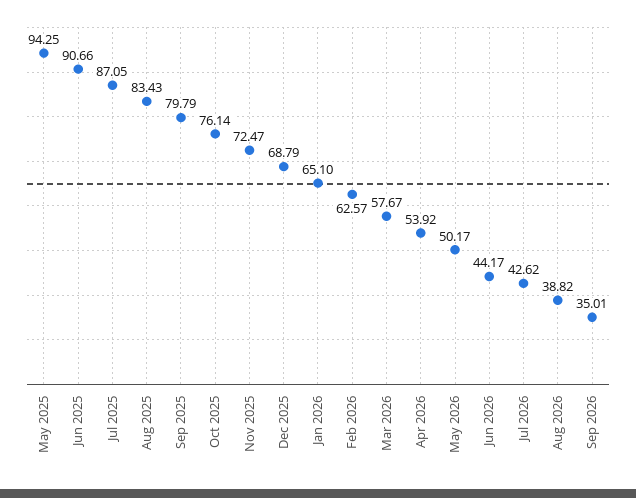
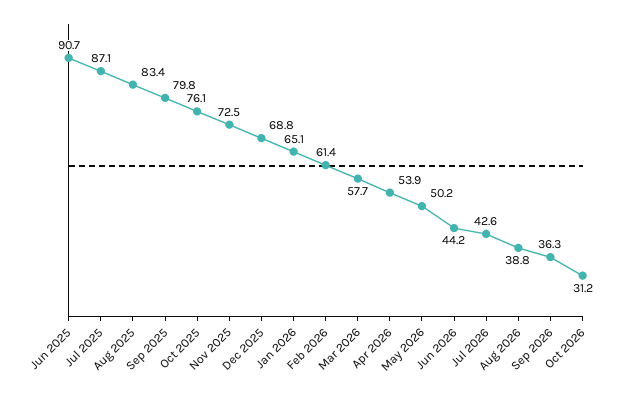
May 2025: 94.25 -> none
Feb 2026: 62.57 -> 61.4
Sep 2026: 35.01 -> 36.3
Oct 2026: none -> 31.2

